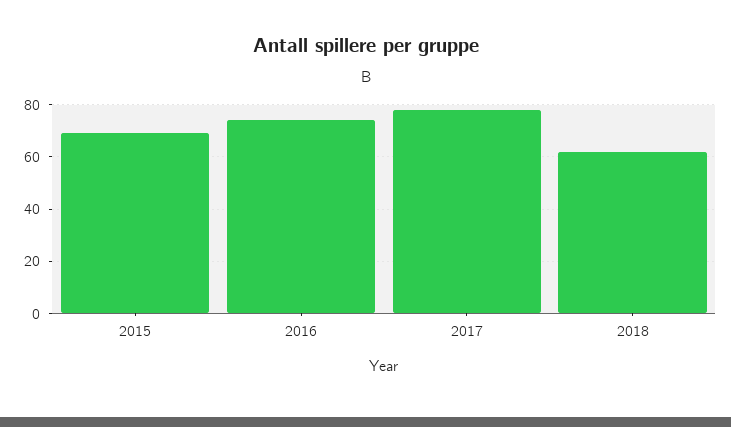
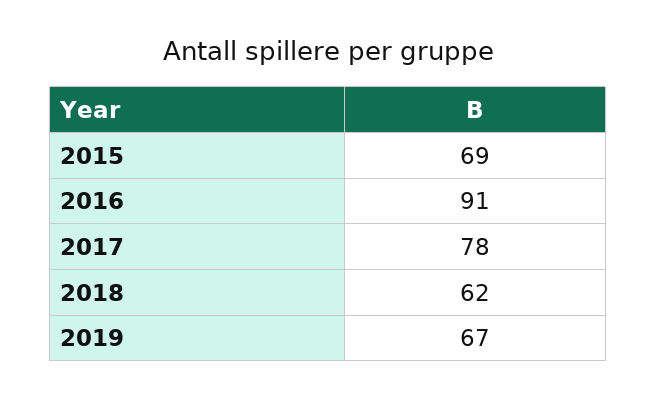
2016: 75 -> 91
2019: none -> 67

